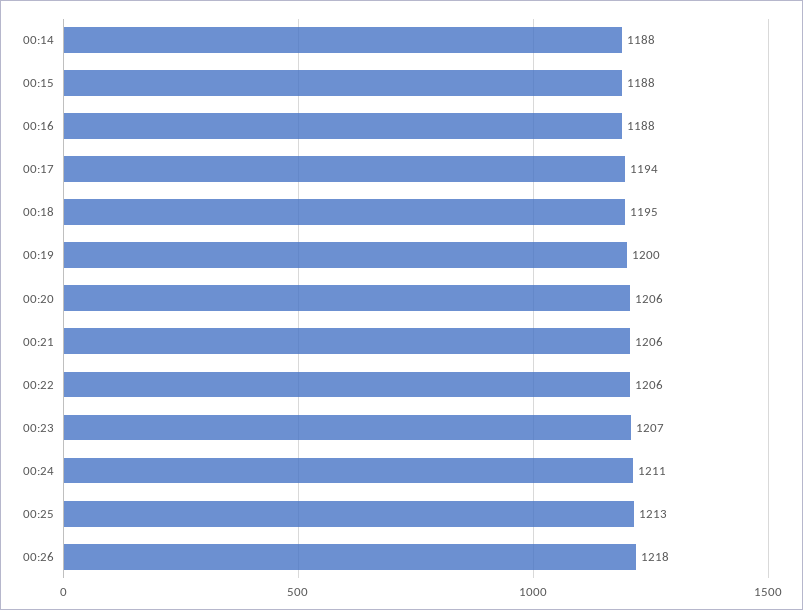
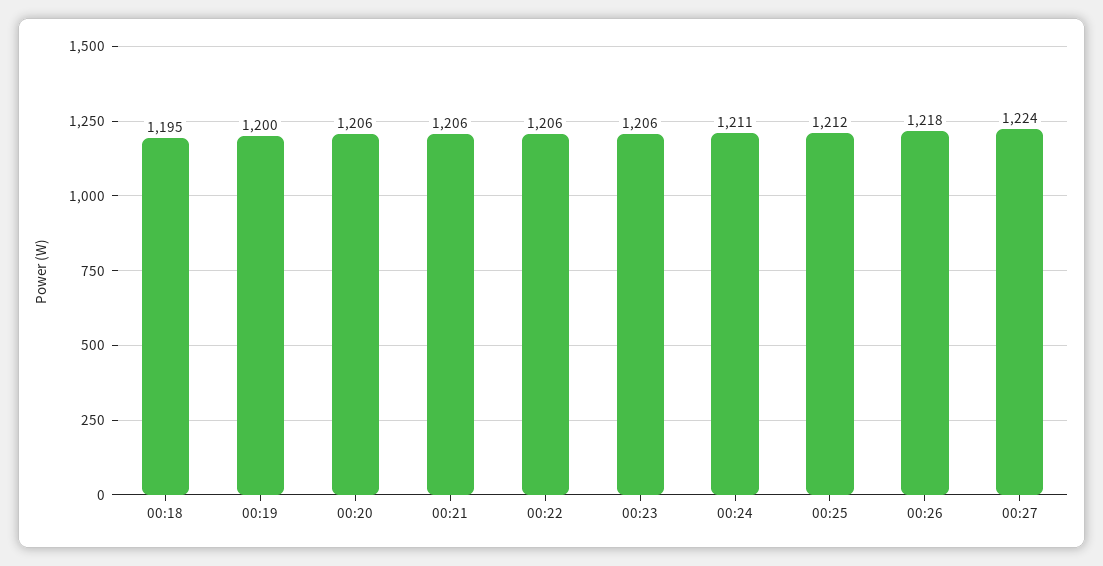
00:14: 1188 -> none
00:15: 1188 -> none
00:16: 1188 -> none
00:17: 1194 -> none
00:23: 1207 -> 1206
00:25: 1213 -> 1212
00:27: none -> 1224

